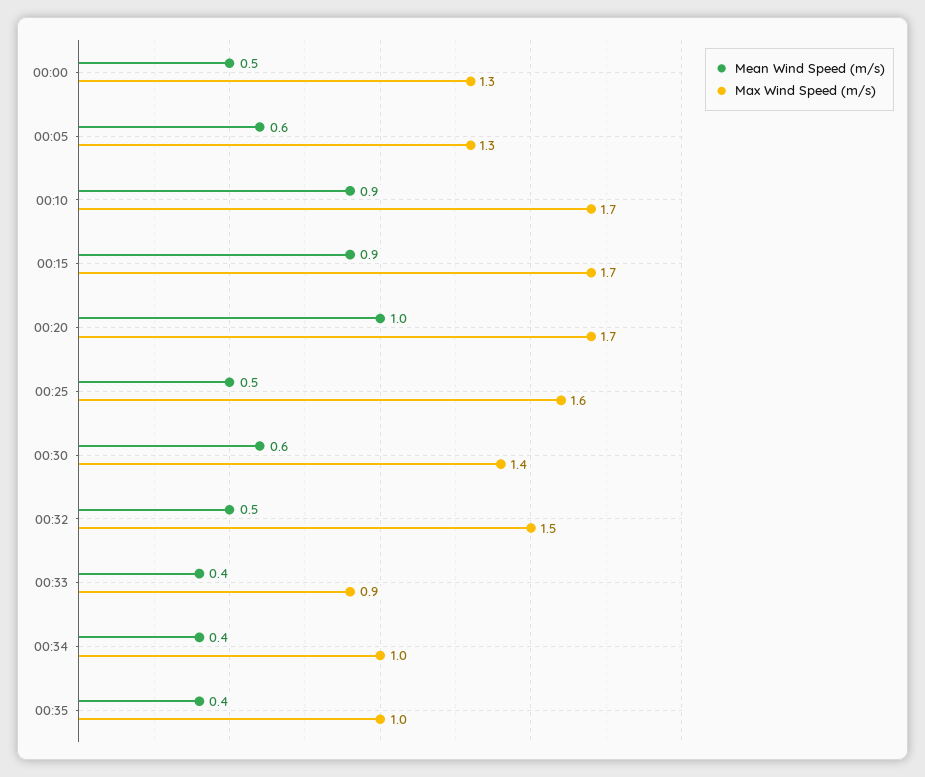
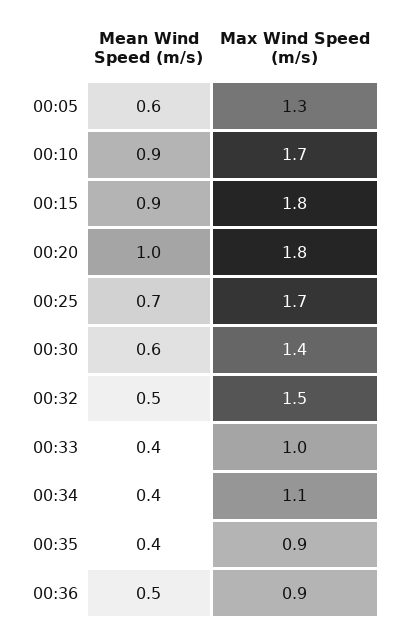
Mean Wind Speed (m/s), 00:00: 0.5 -> none
Max Wind Speed (m/s), 00:00: 1.3 -> none
Max Wind Speed (m/s), 00:15: 1.7 -> 1.8
Max Wind Speed (m/s), 00:20: 1.7 -> 1.8
Mean Wind Speed (m/s), 00:25: 0.5 -> 0.7
Max Wind Speed (m/s), 00:25: 1.6 -> 1.7
Max Wind Speed (m/s), 00:33: 0.9 -> 1
Max Wind Speed (m/s), 00:34: 1 -> 1.1
Max Wind Speed (m/s), 00:35: 1 -> 0.9
Mean Wind Speed (m/s), 00:36: none -> 0.5
Max Wind Speed (m/s), 00:36: none -> 0.9

